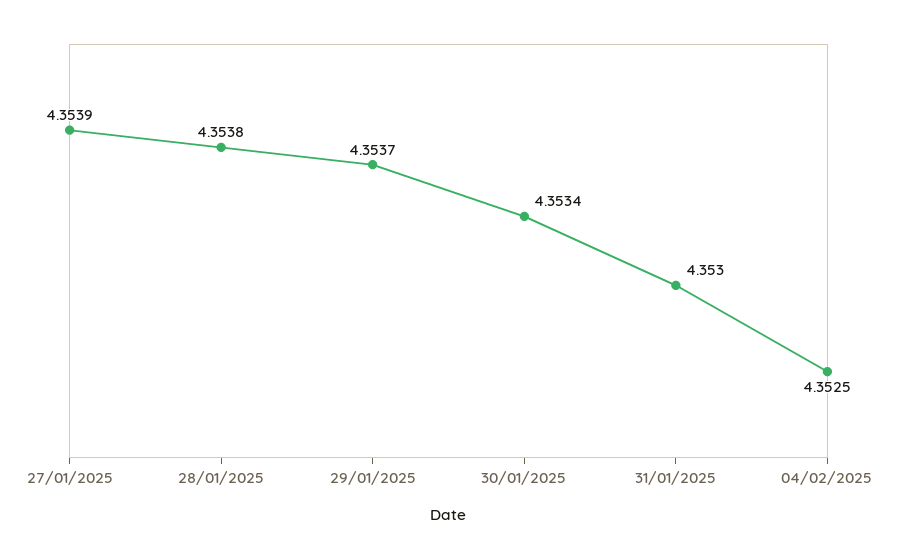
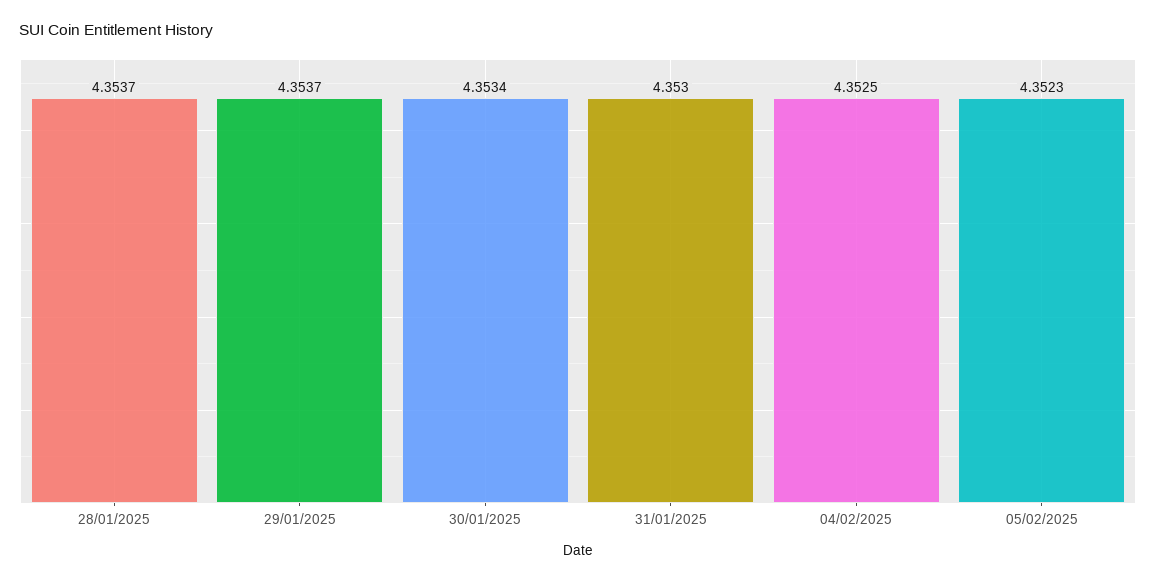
27/01/2025: 4.3539 -> none
28/01/2025: 4.3538 -> 4.3537
05/02/2025: none -> 4.3523

